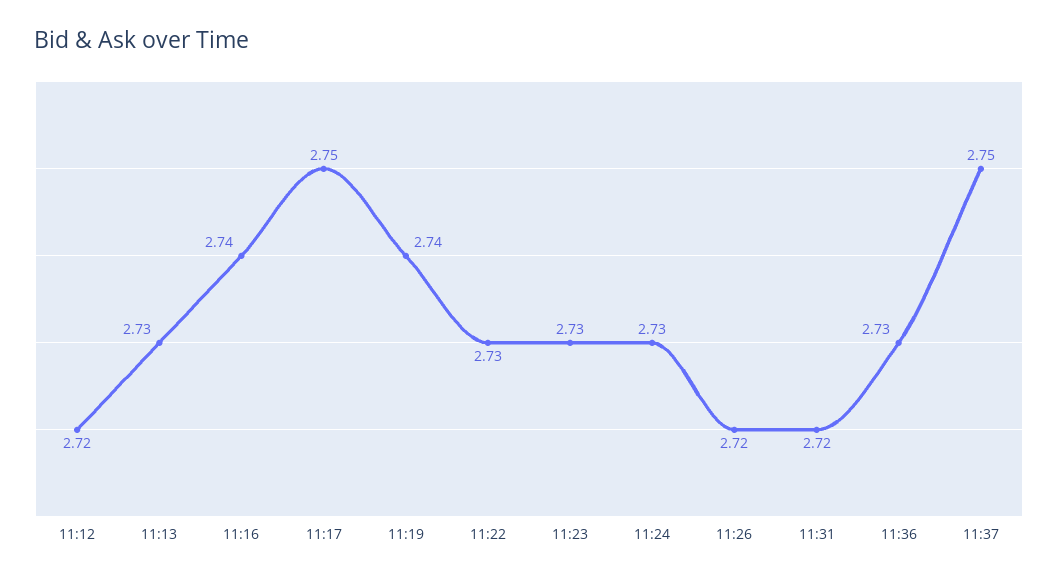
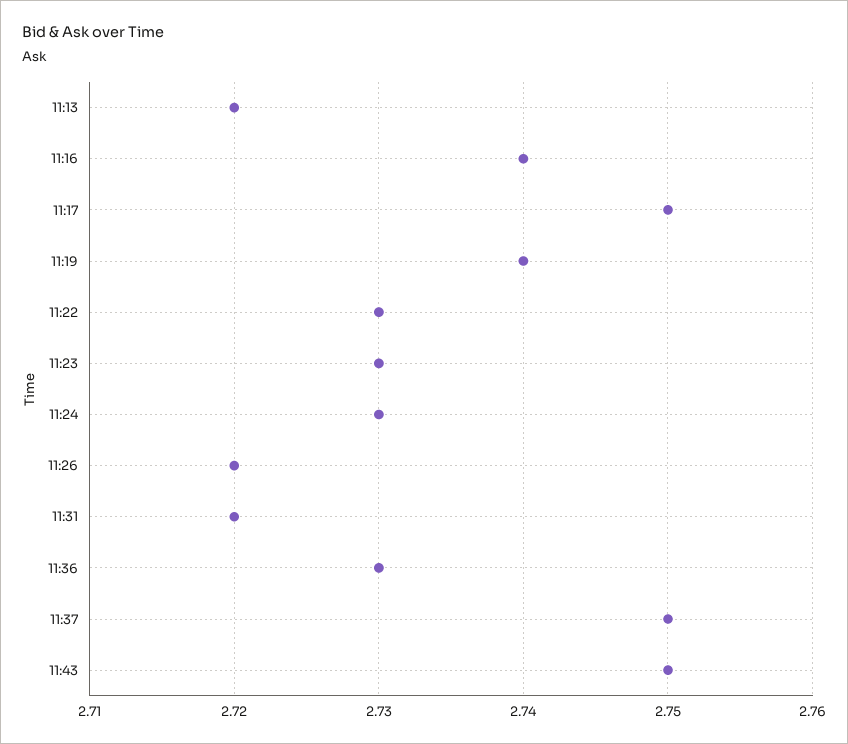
11:12: 2.72 -> none
11:13: 2.73 -> 2.72
11:43: none -> 2.75

